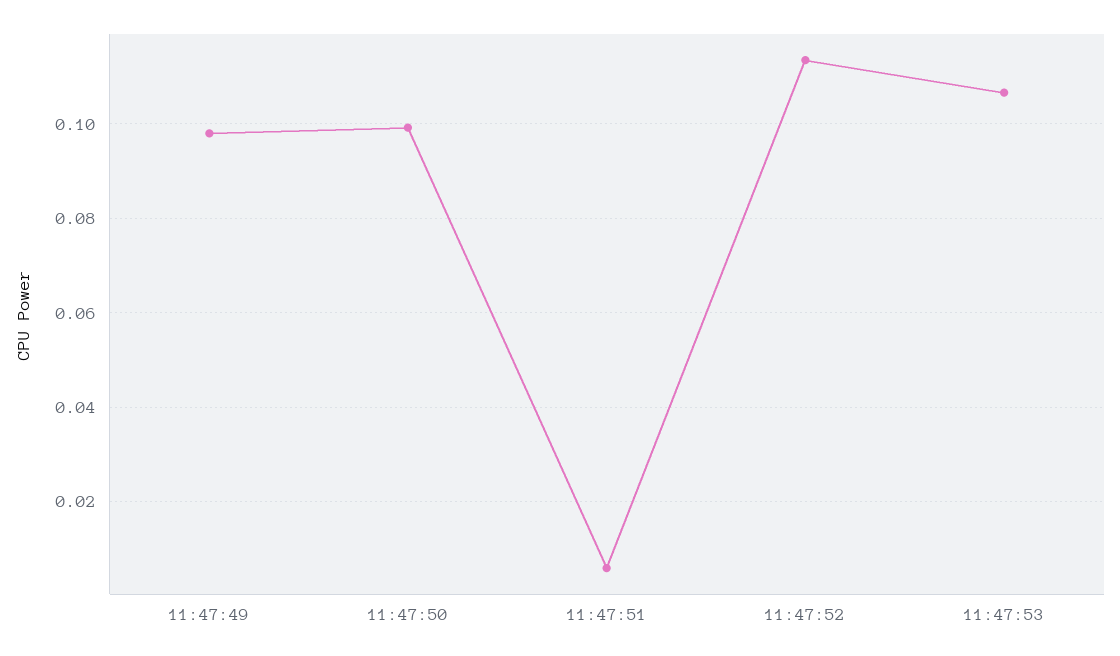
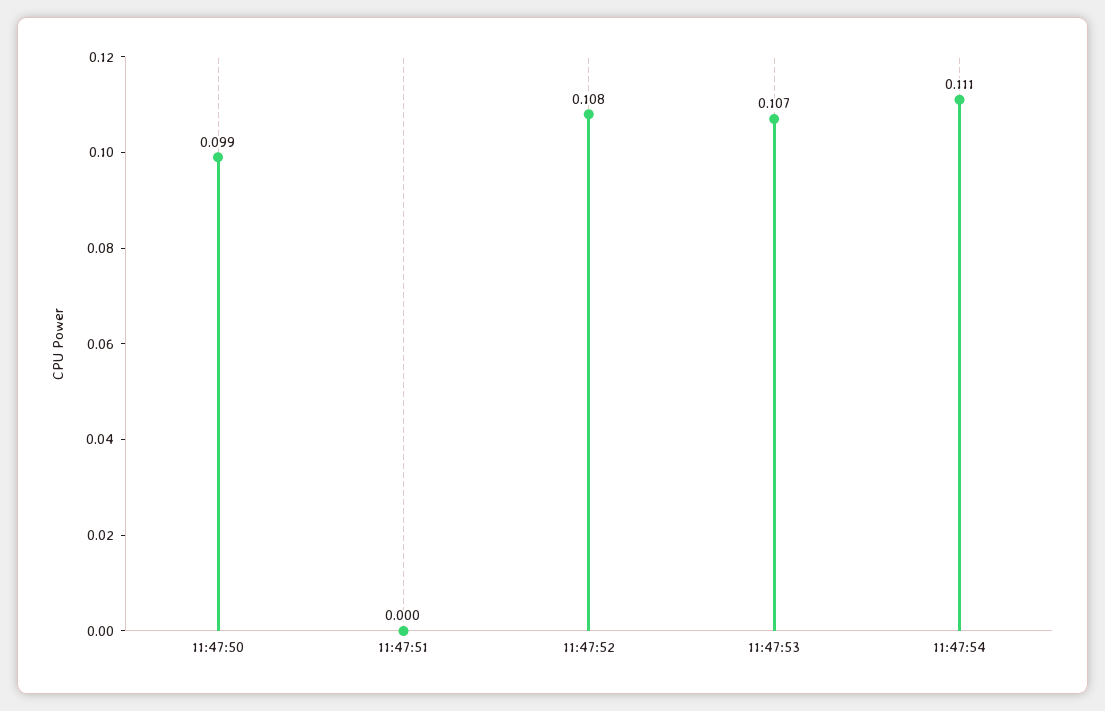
11:47:49: 0.098 -> none
11:47:51: 0.006 -> 0
11:47:52: 0.114 -> 0.108
11:47:54: none -> 0.111

